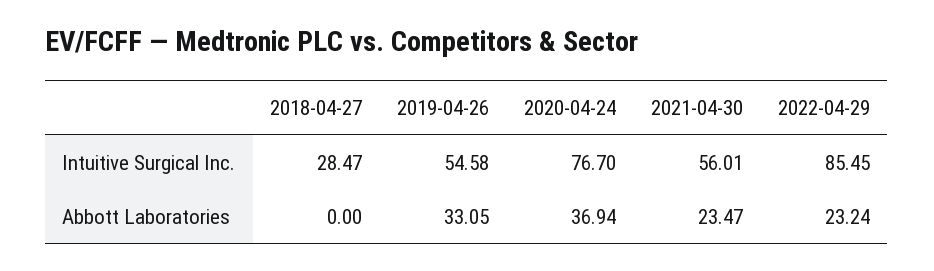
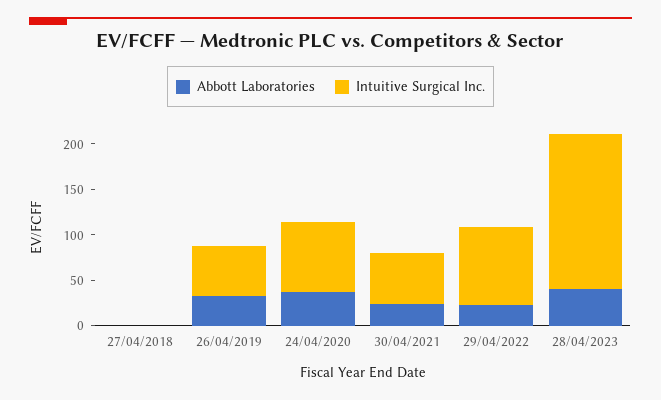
Intuitive Surgical Inc., 2018-04-27: 28.47 -> 0
Abbott Laboratories, 28/04/2023: none -> 40
Intuitive Surgical Inc., 28/04/2023: none -> 170

